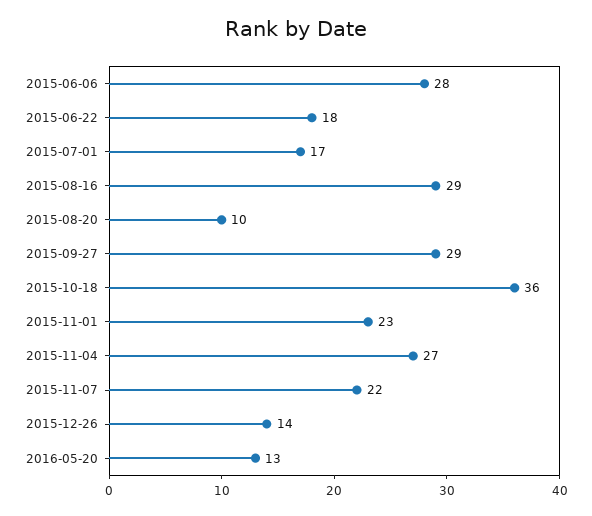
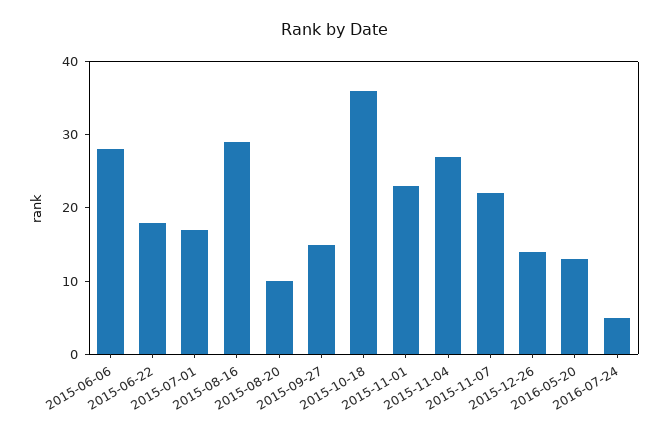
2015-09-27: 29 -> 15
2016-07-24: none -> 5

